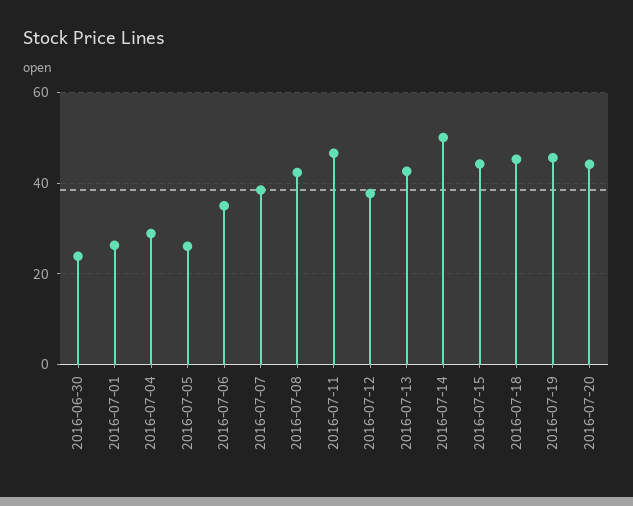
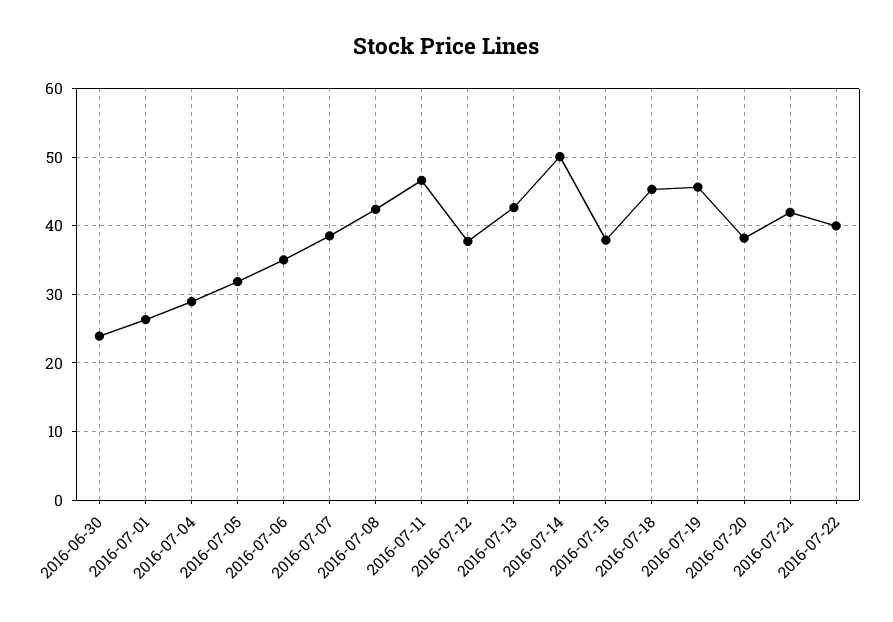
2016-07-05: 26 -> 32
2016-07-15: 44 -> 38
2016-07-20: 44 -> 38
2016-07-21: none -> 42
2016-07-22: none -> 40

